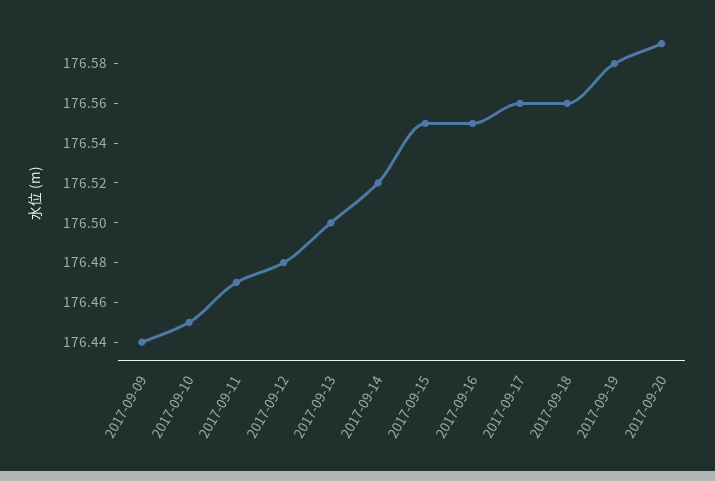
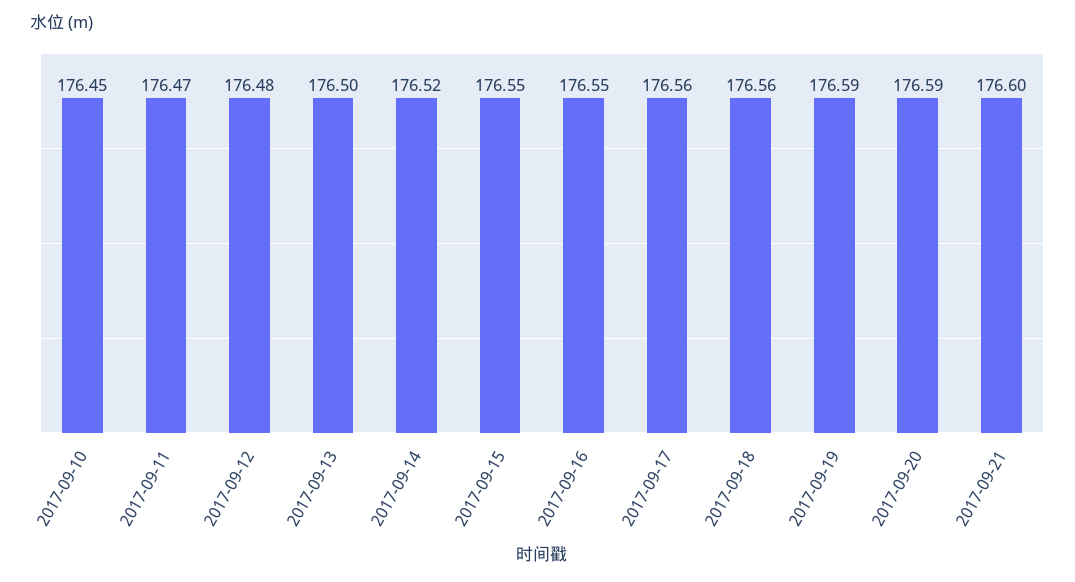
2017-09-09: 176.44 -> none
2017-09-19: 176.58 -> 176.59
2017-09-21: none -> 176.6

